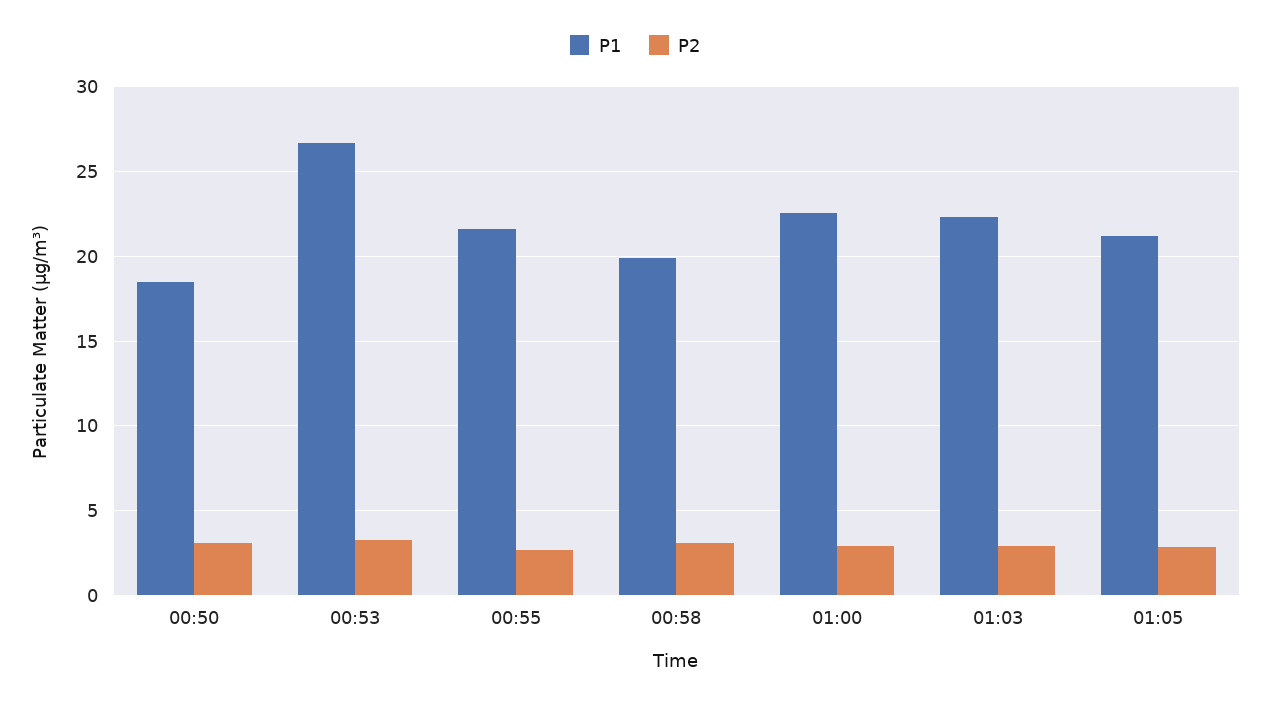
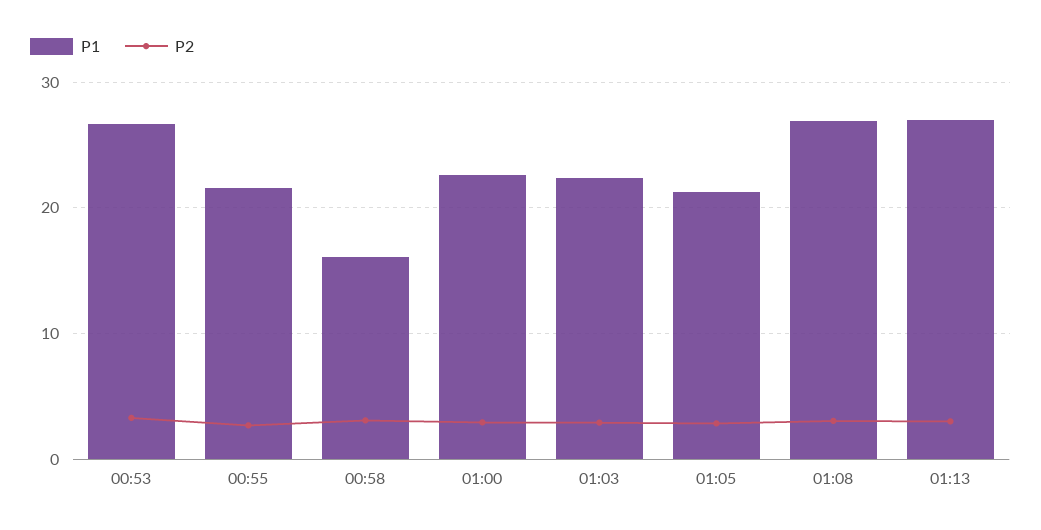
P1, 00:50: 18.5 -> none
P2, 00:50: 3 -> none
P1, 00:58: 20 -> 16
P1, 01:08: none -> 27
P2, 01:08: none -> 3
P1, 01:13: none -> 27
P2, 01:13: none -> 3

